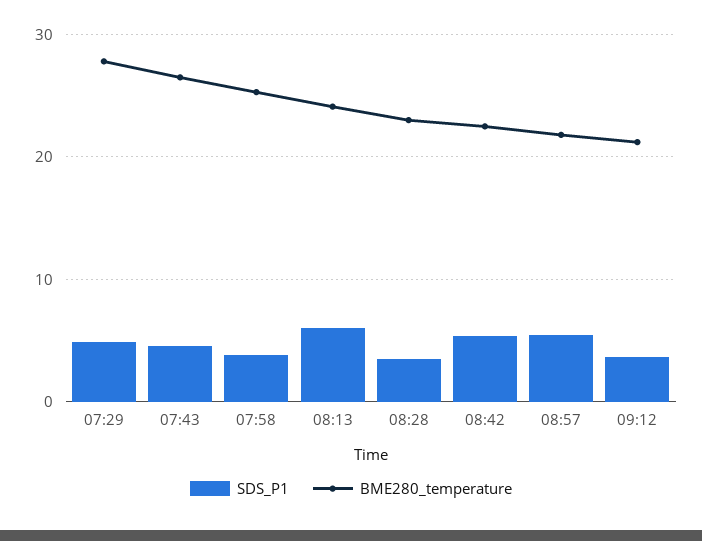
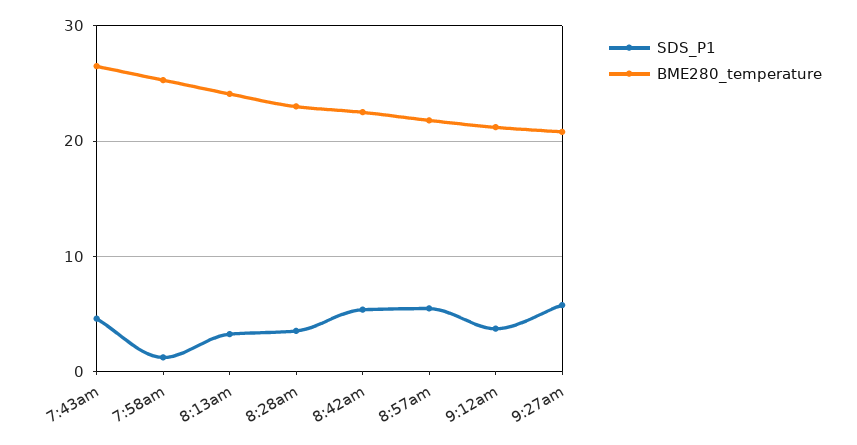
SDS_P1, 07:29: 5 -> none
BME280_temperature, 07:29: 28 -> none
SDS_P1, 07:58: 4 -> 1
SDS_P1, 08:13: 6 -> 3
SDS_P1, 9:27am: none -> 6
BME280_temperature, 9:27am: none -> 21

